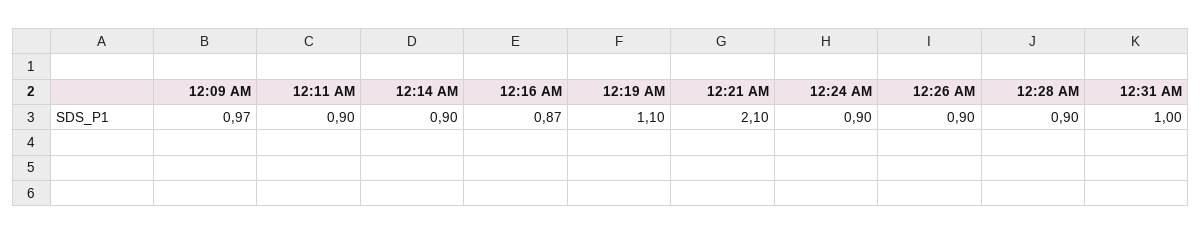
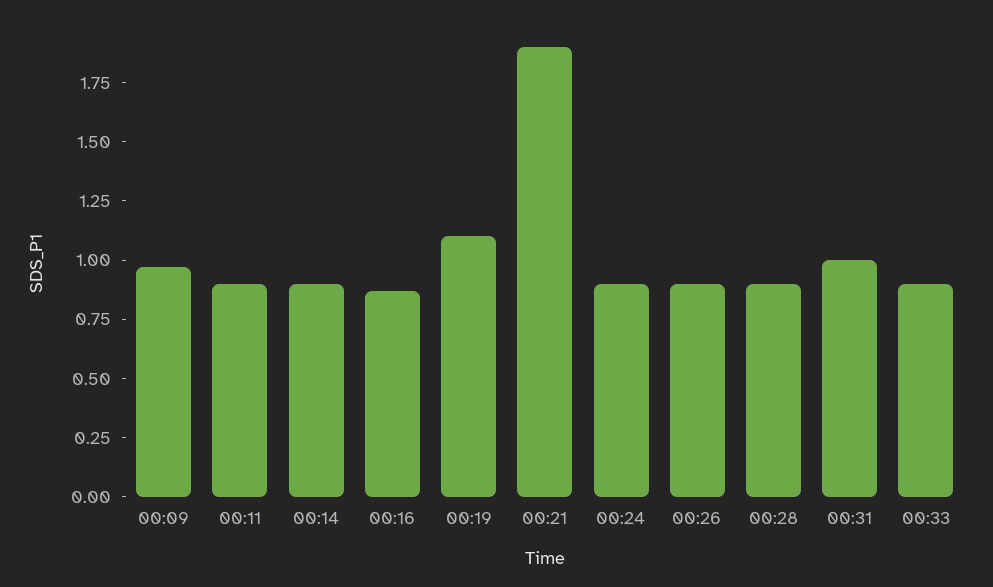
12:21 AM: 2.1 -> 1.9
00:33: none -> 0.9

